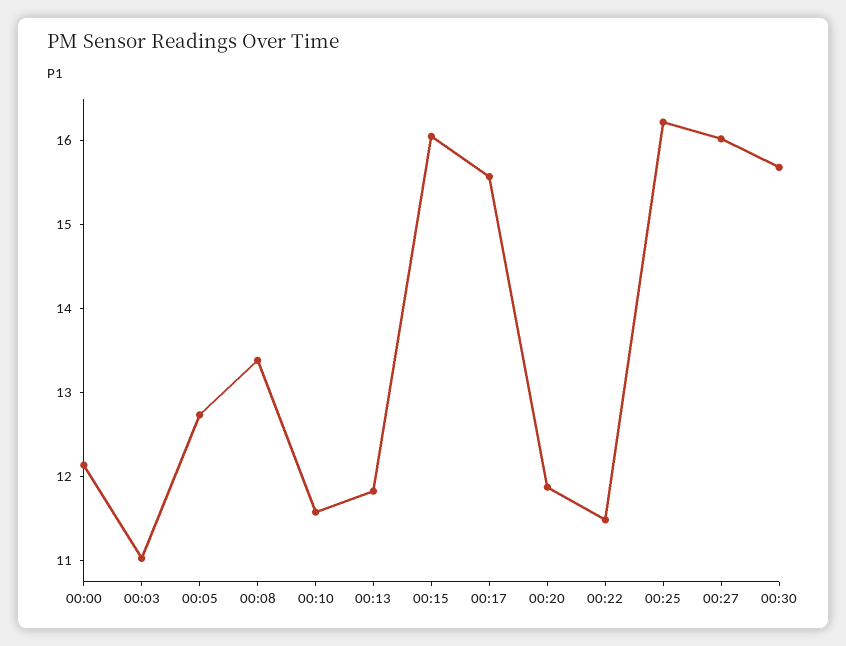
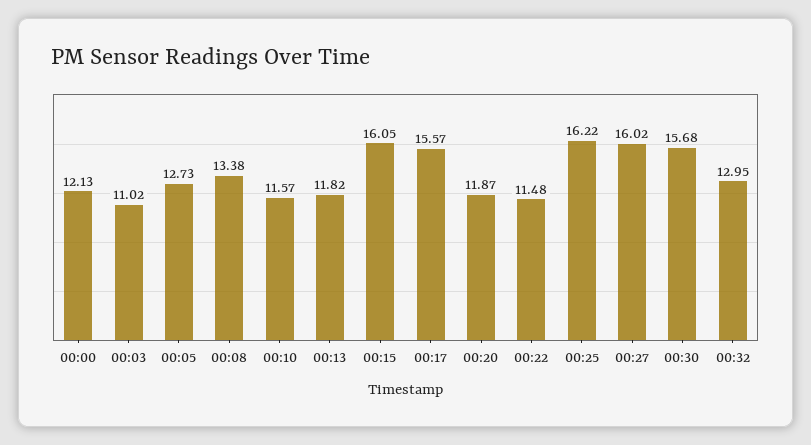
00:32: none -> 12.95

